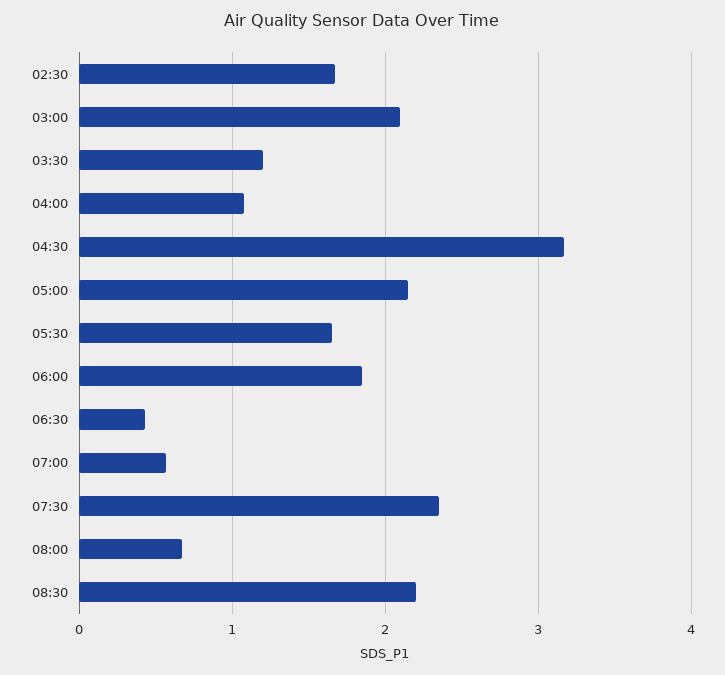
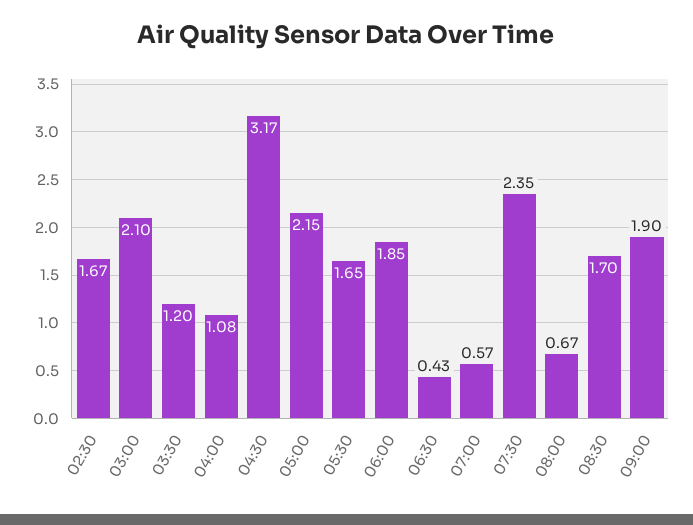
08:30: 2.2 -> 1.7
09:00: none -> 1.9

